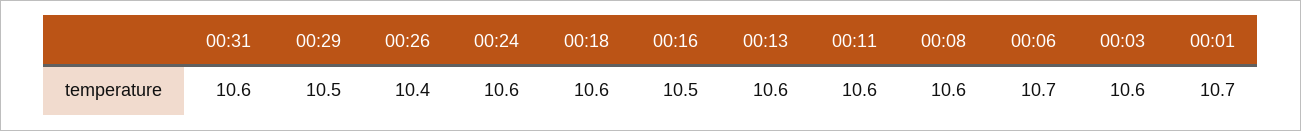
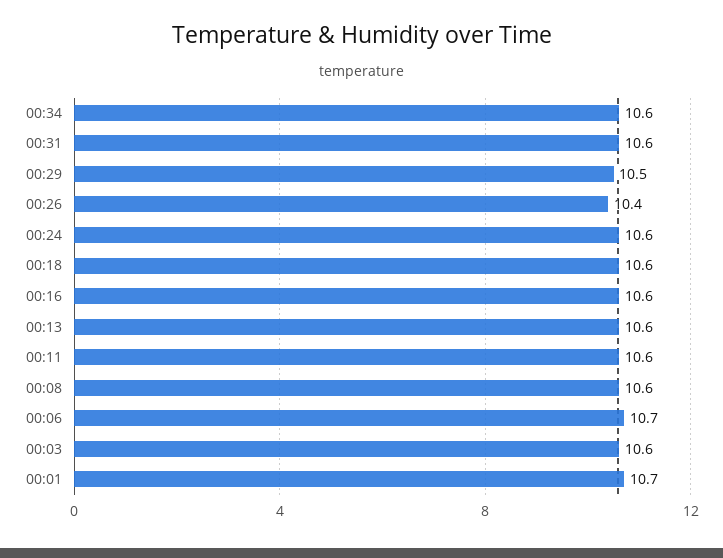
00:16: 10.5 -> 10.6
00:34: none -> 10.6

